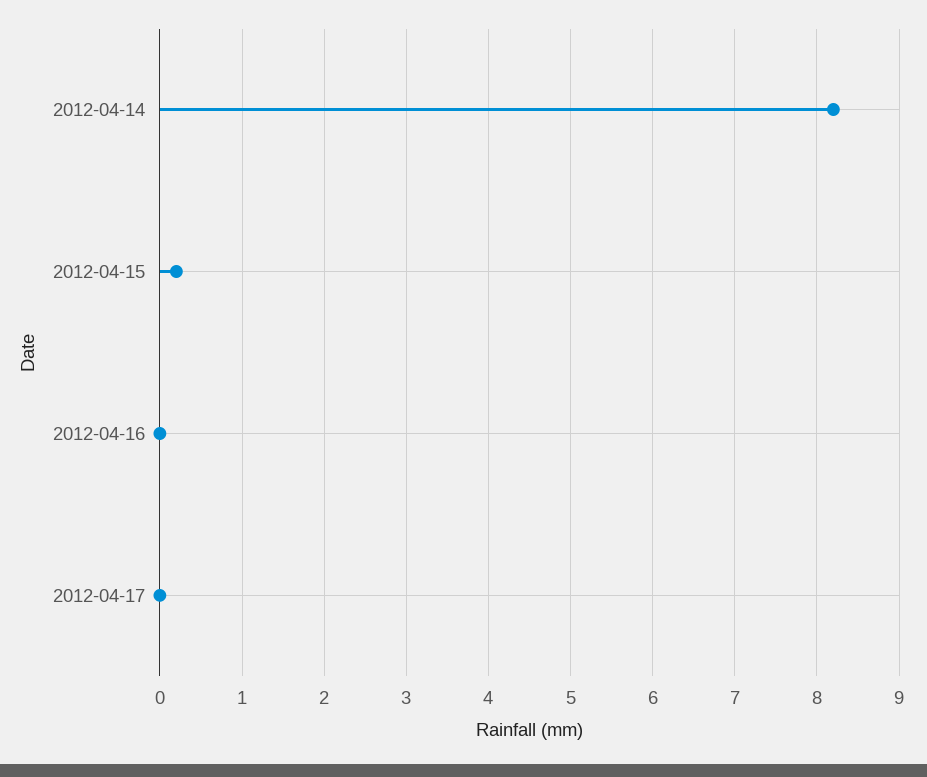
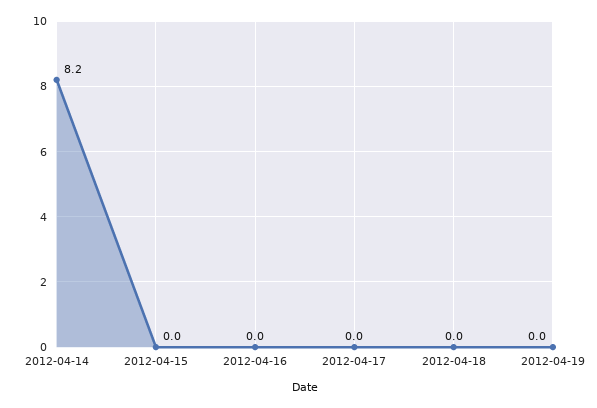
2012-04-15: 0.2 -> 0
2012-04-18: none -> 0
2012-04-19: none -> 0

